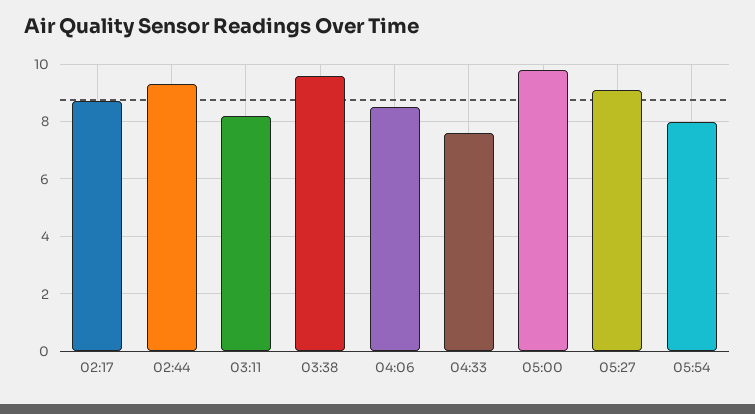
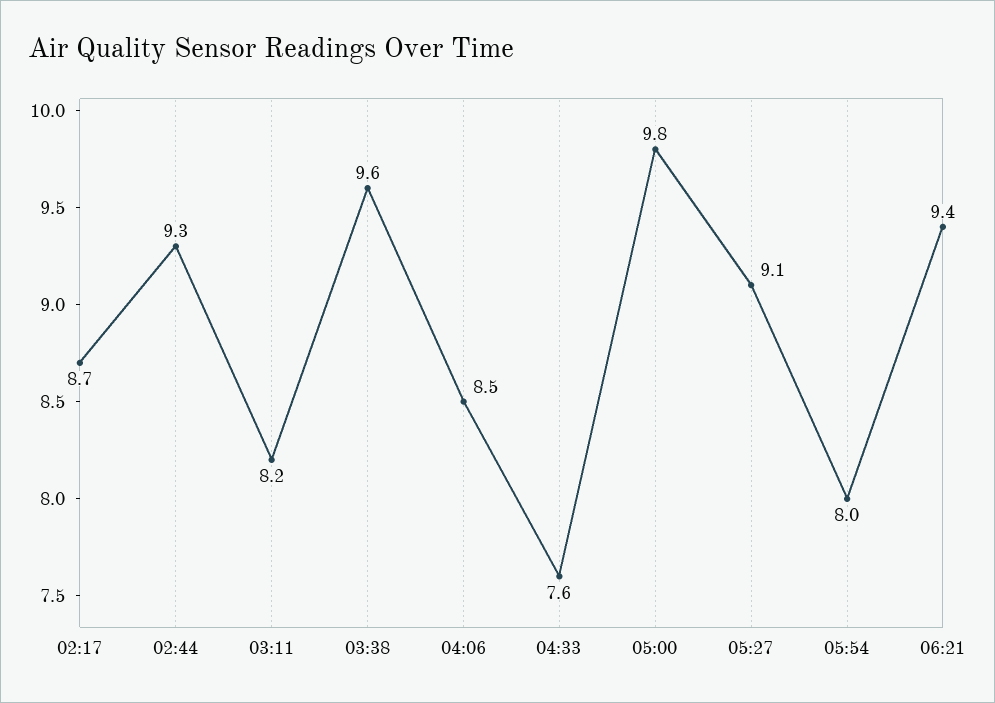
06:21: none -> 9.4

